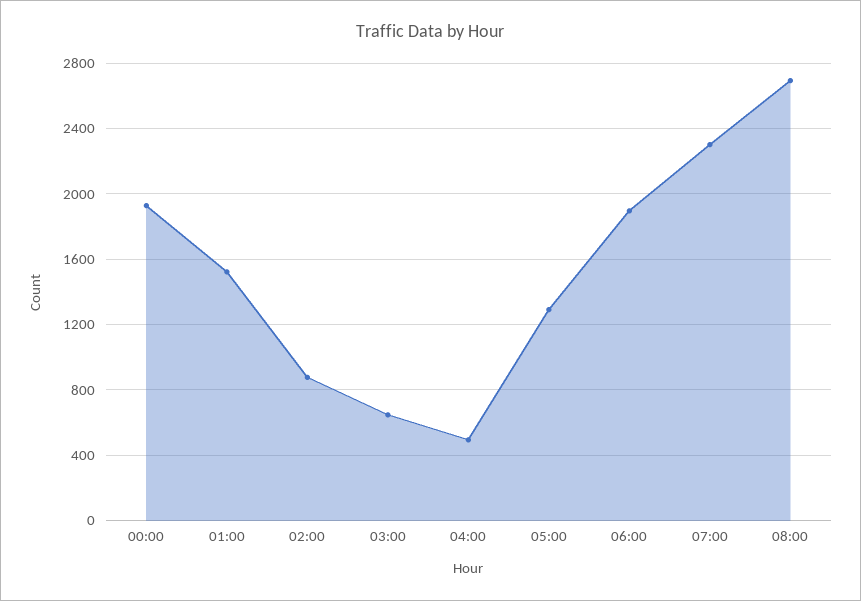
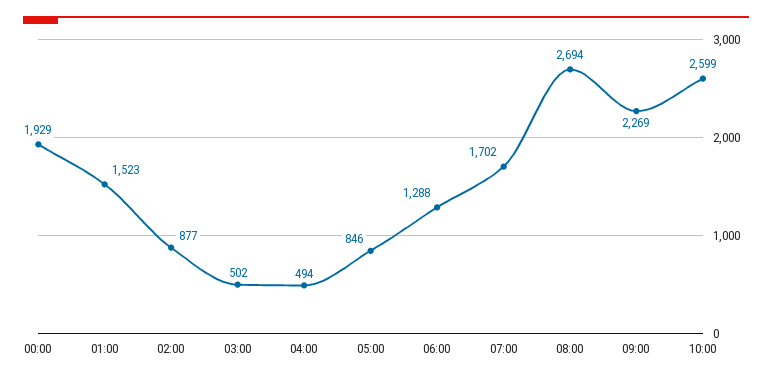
03:00: 650 -> 502
05:00: 1300 -> 846
06:00: 1900 -> 1288
07:00: 2300 -> 1702
09:00: none -> 2269
10:00: none -> 2599

